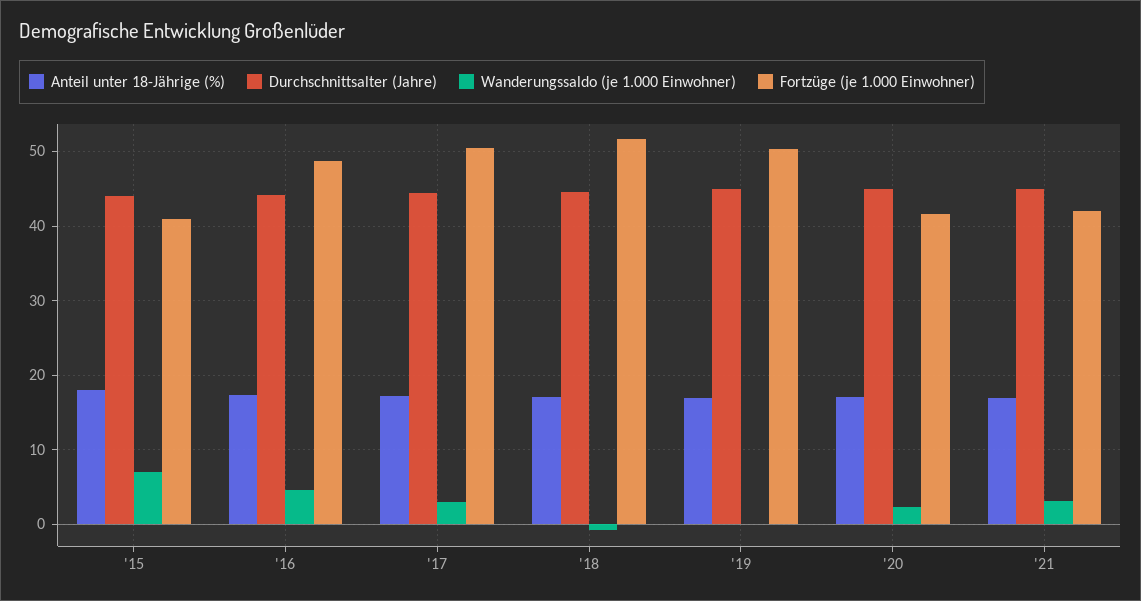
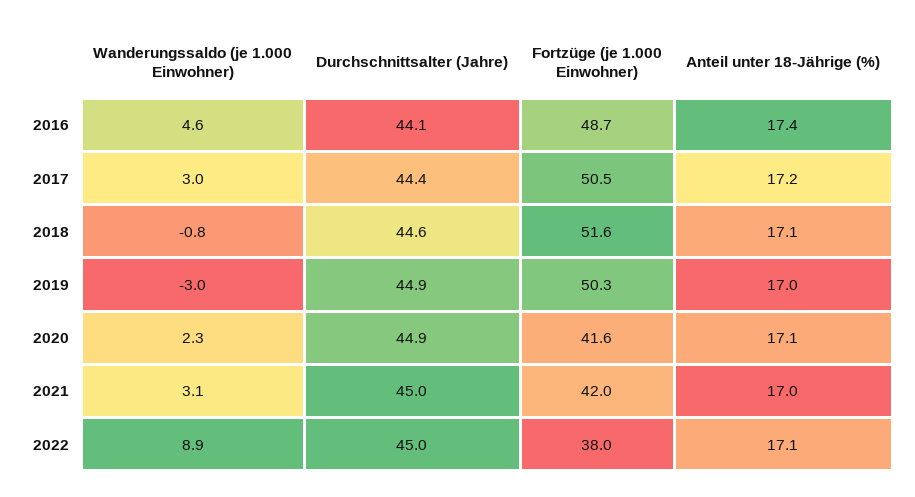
Anteil unter 18-Jährige (%), '15: 18 -> none
Durchschnittsalter (Jahre), '15: 44 -> none
Wanderungssaldo (je 1.000 Einwohner), '15: 7 -> none
Fortzüge (je 1.000 Einwohner), '15: 41 -> none
Wanderungssaldo (je 1.000 Einwohner), '19: 0 -> -3
Wanderungssaldo (je 1.000 Einwohner), 2022: none -> 8.9
Durchschnittsalter (Jahre), 2022: none -> 45
Fortzüge (je 1.000 Einwohner), 2022: none -> 38
Anteil unter 18-Jährige (%), 2022: none -> 17.1

